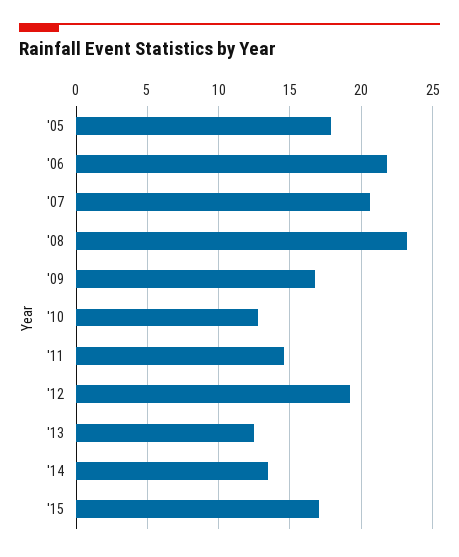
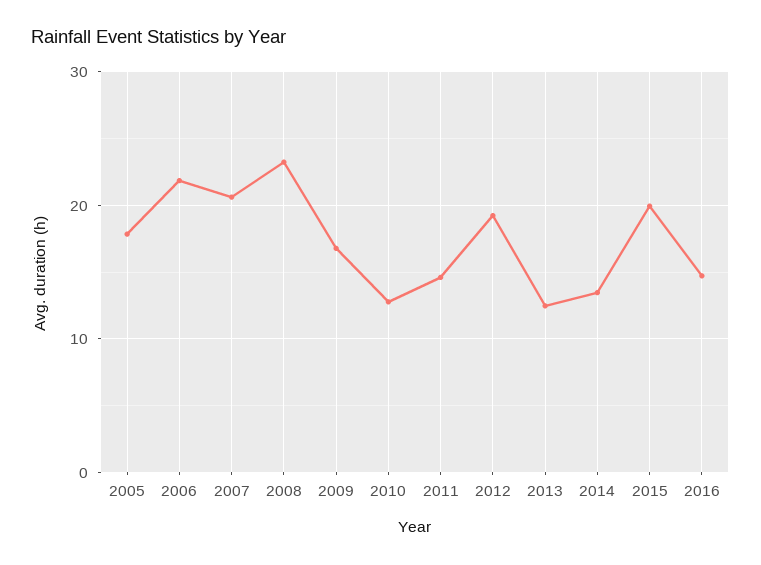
'15: 17 -> 20
2016: none -> 15

